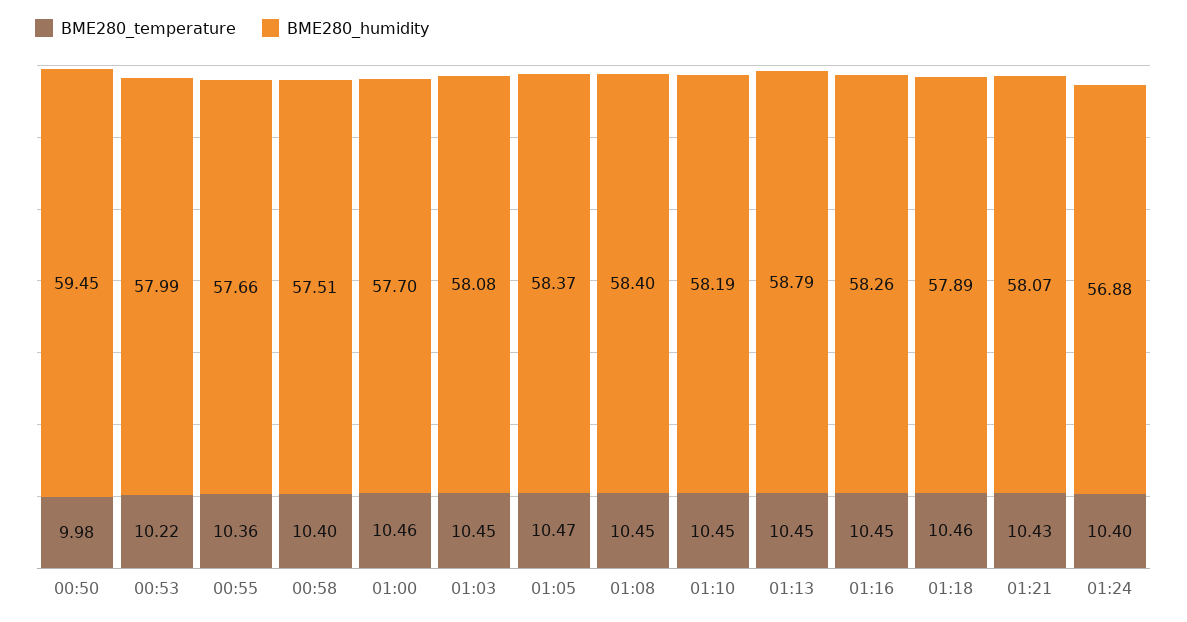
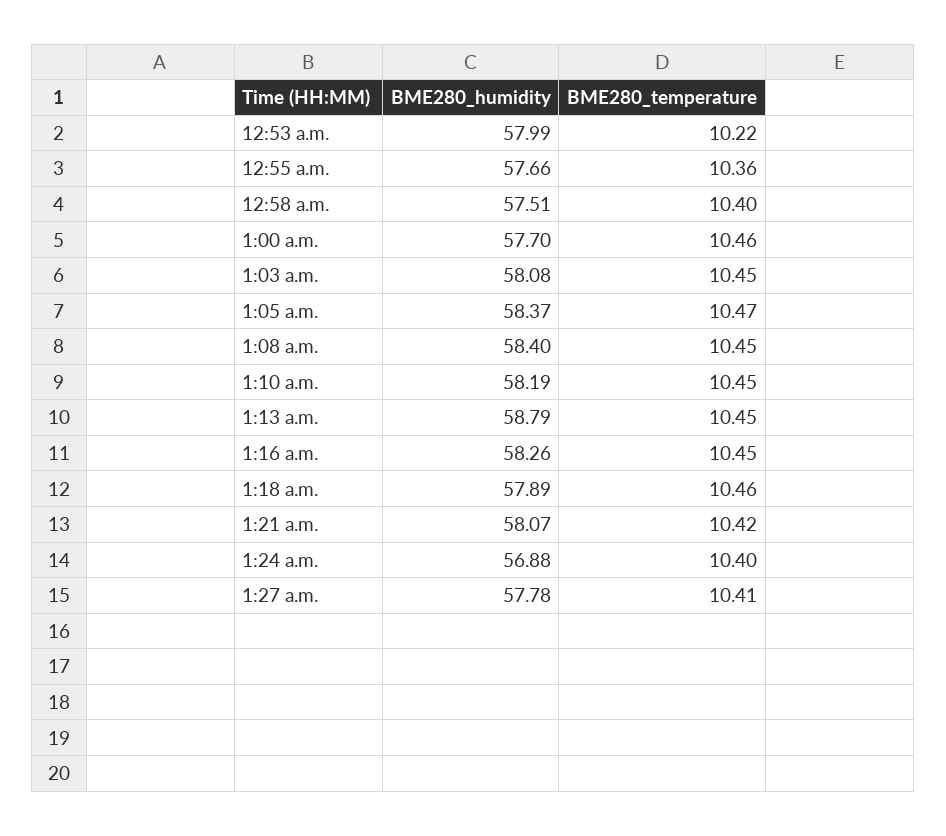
BME280_temperature, 00:50: 9.98 -> none
BME280_humidity, 00:50: 59.45 -> none
BME280_temperature, 01:21: 10.43 -> 10.42
BME280_humidity, 1:27 a.m.: none -> 57.78
BME280_temperature, 1:27 a.m.: none -> 10.41

